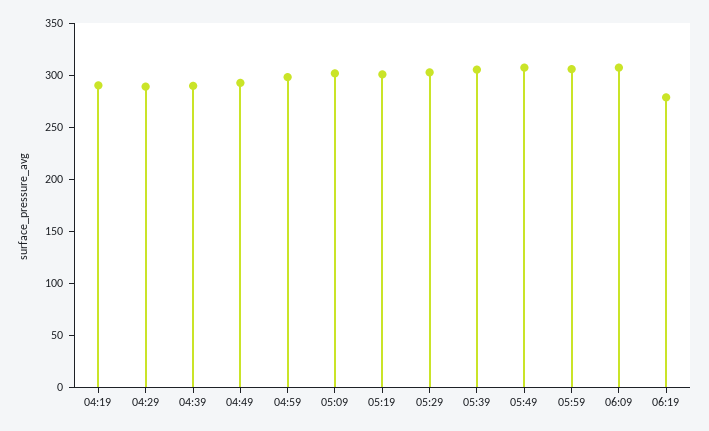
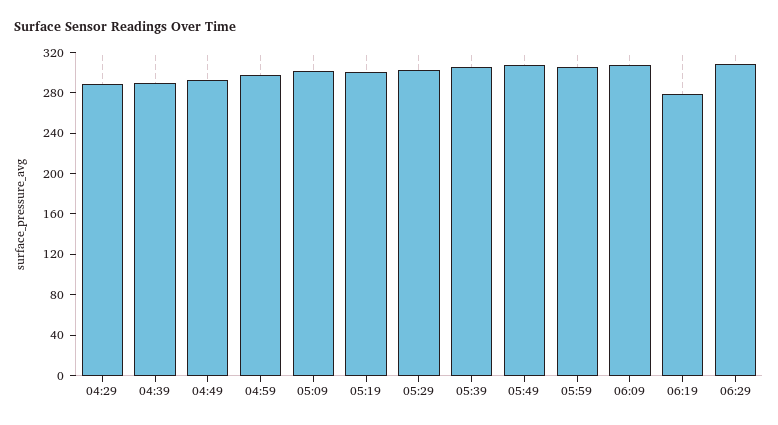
04:19: 290 -> none
06:29: none -> 310

